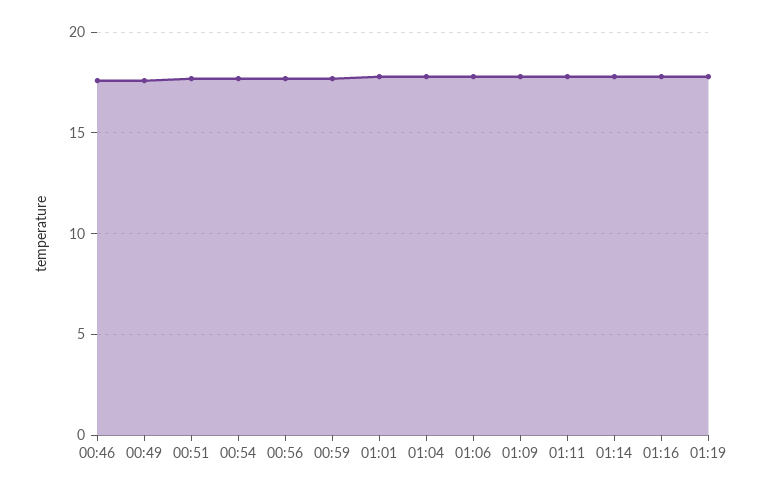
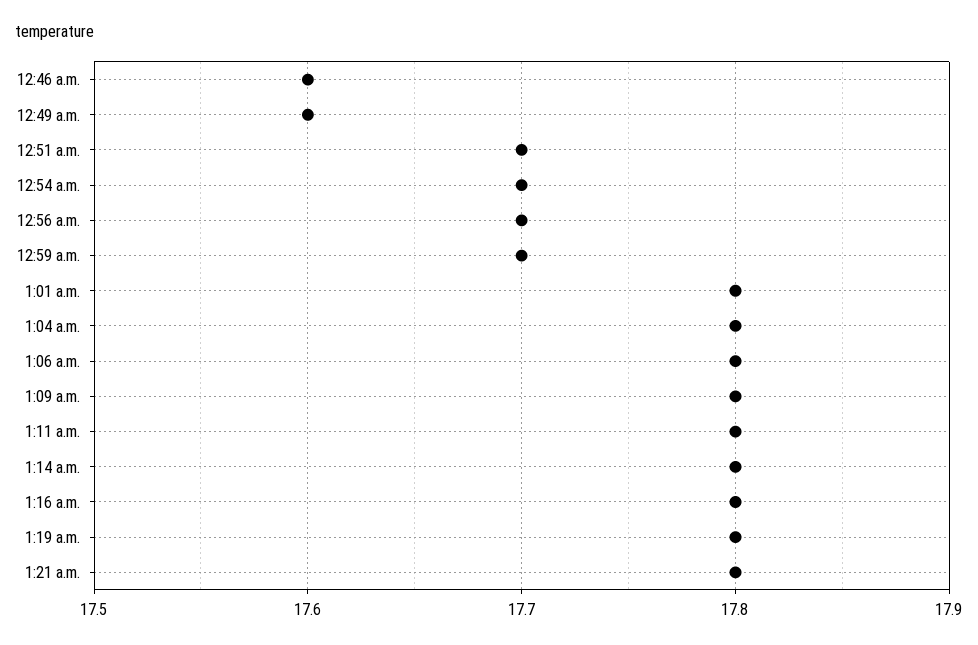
1:21 a.m.: none -> 17.8

